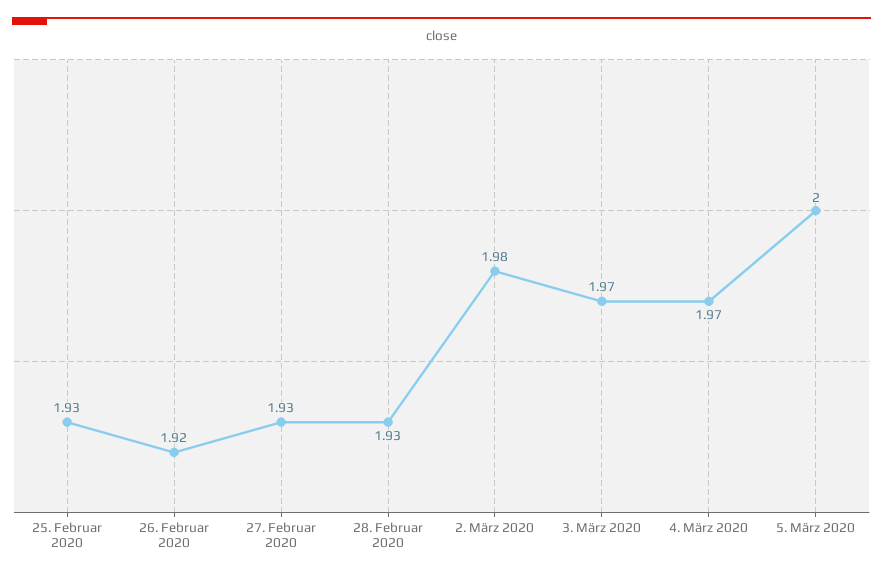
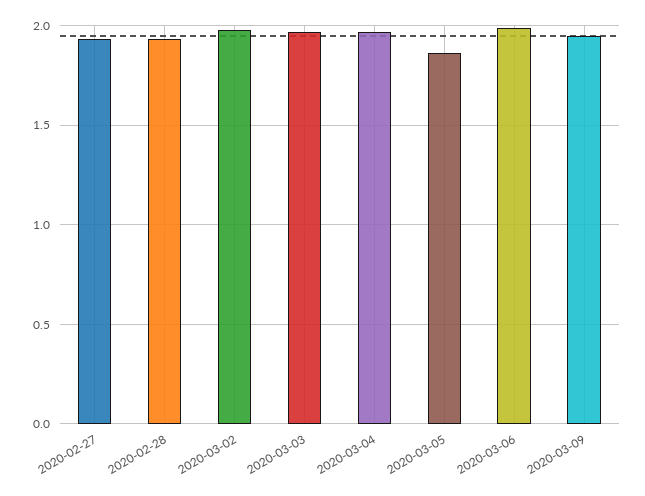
25. Februar 2020: 1.93 -> none
26. Februar 2020: 1.92 -> none
5. März 2020: 2 -> 1.85
2020-03-06: none -> 2
2020-03-09: none -> 1.95

